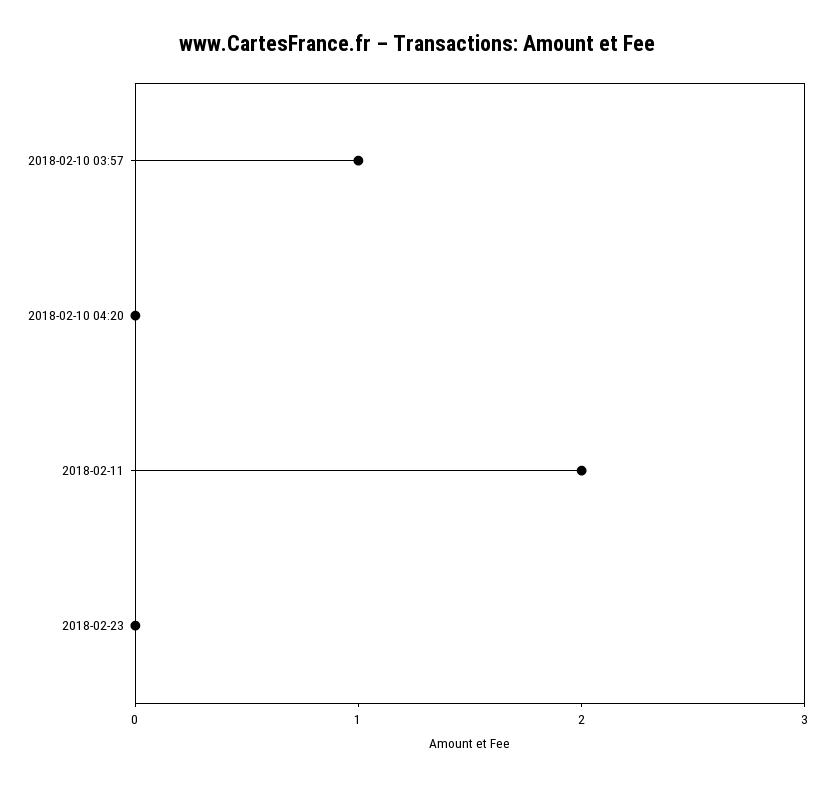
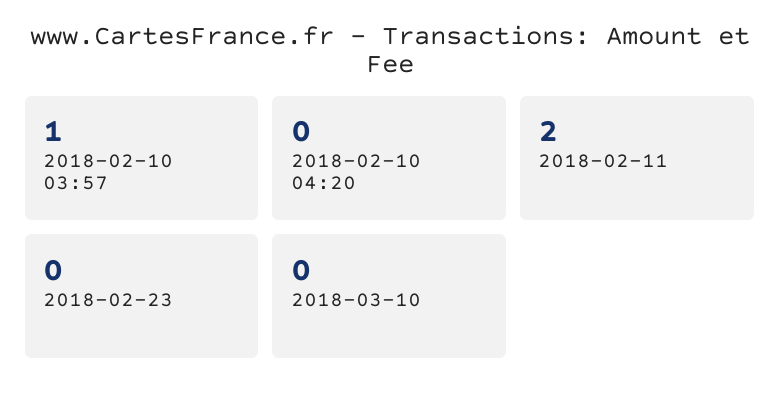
2018-03-10: none -> 0

